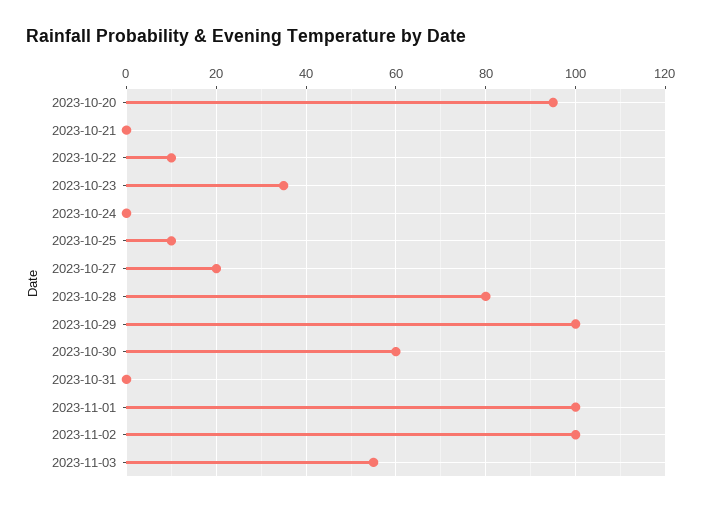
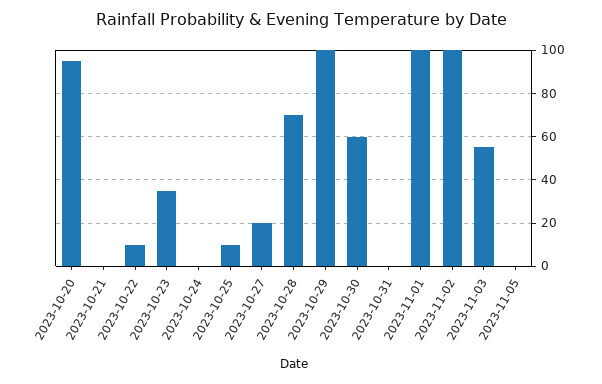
2023-10-28: 80 -> 70
2023-11-05: none -> 0

